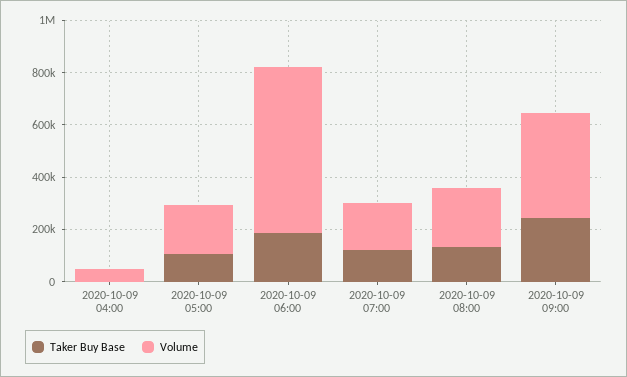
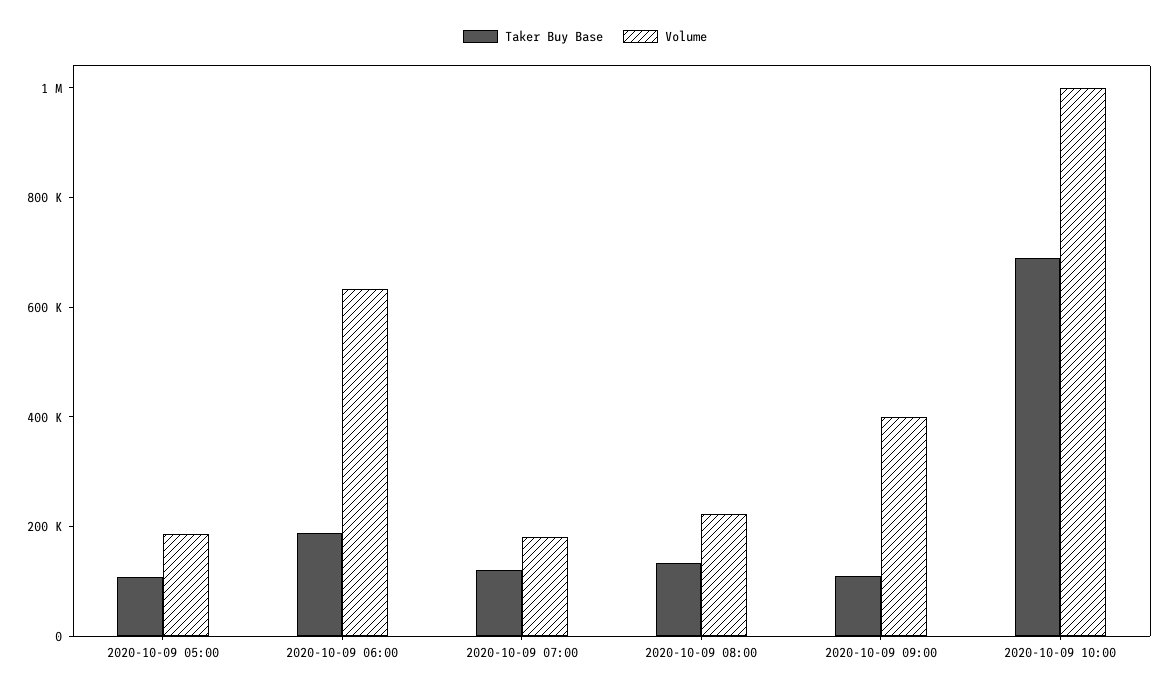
Taker Buy Base, 2020-10-09 04:00: 0 -> none
Volume, 2020-10-09 04:00: 50000 -> none
Taker Buy Base, 2020-10-09 09:00: 250000 -> 100000
Taker Buy Base, 2020-10-09 10:00: none -> 700000
Volume, 2020-10-09 10:00: none -> 1000000

